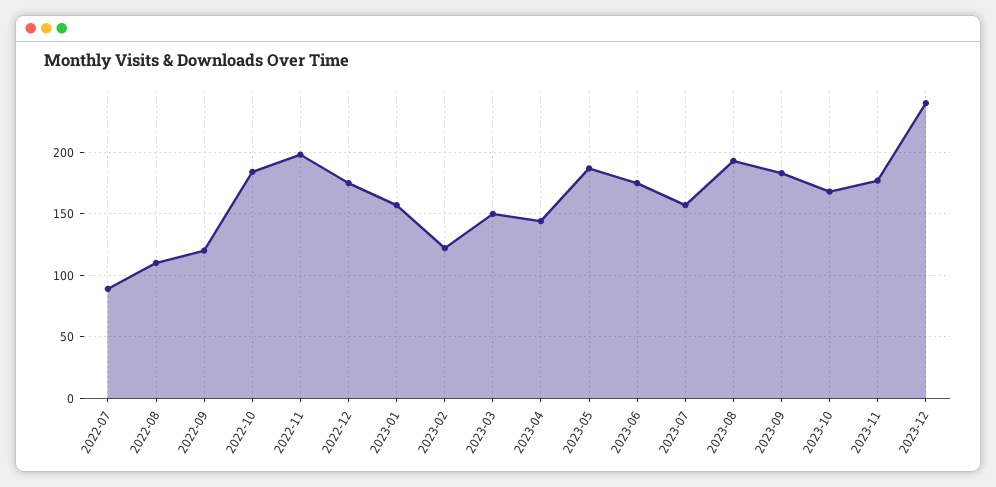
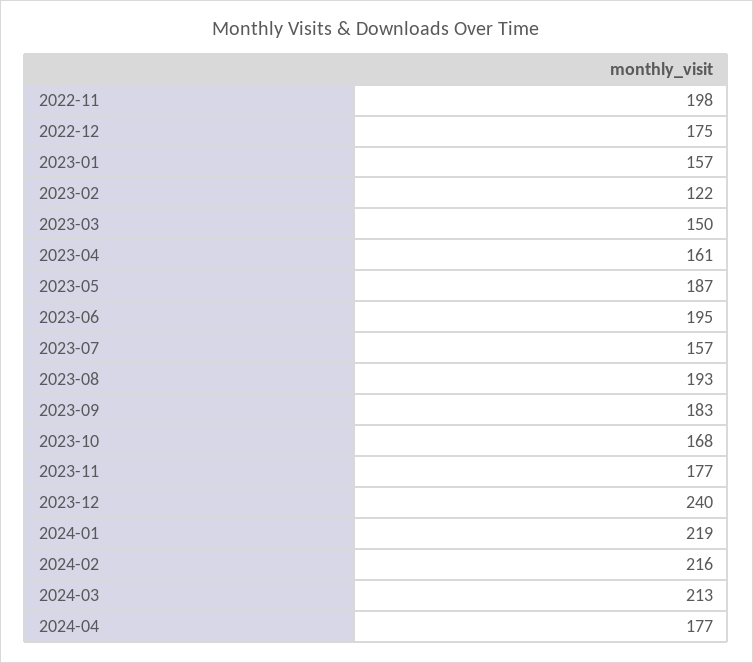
2022-07: 90 -> none
2022-08: 110 -> none
2022-09: 120 -> none
2022-10: 185 -> none
2023-04: 145 -> 161
2023-06: 175 -> 195
2024-01: none -> 219
2024-02: none -> 216
2024-03: none -> 213
2024-04: none -> 177

